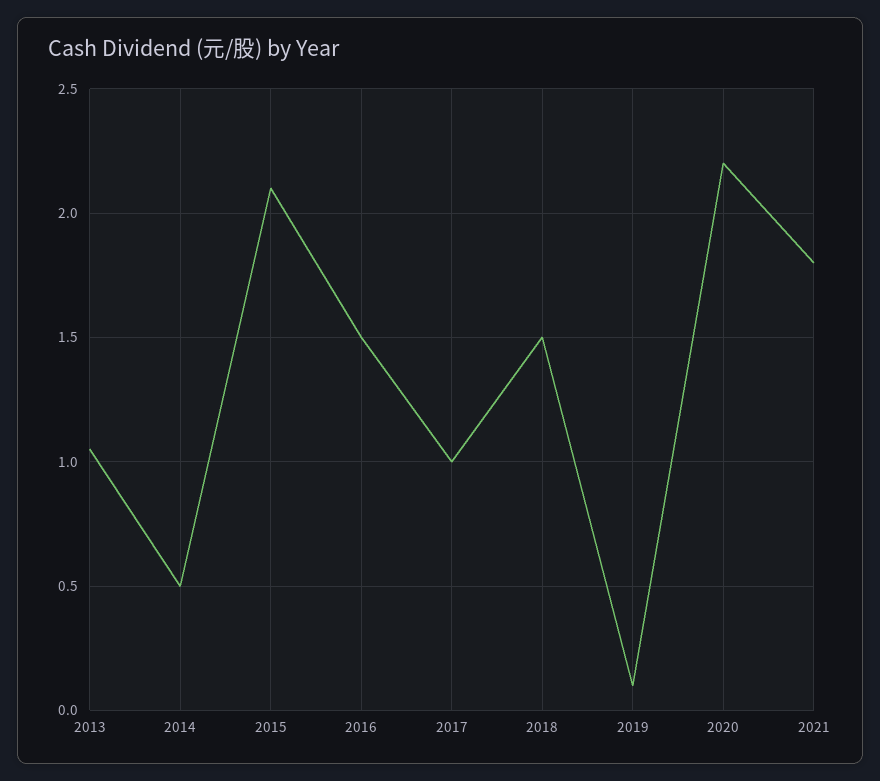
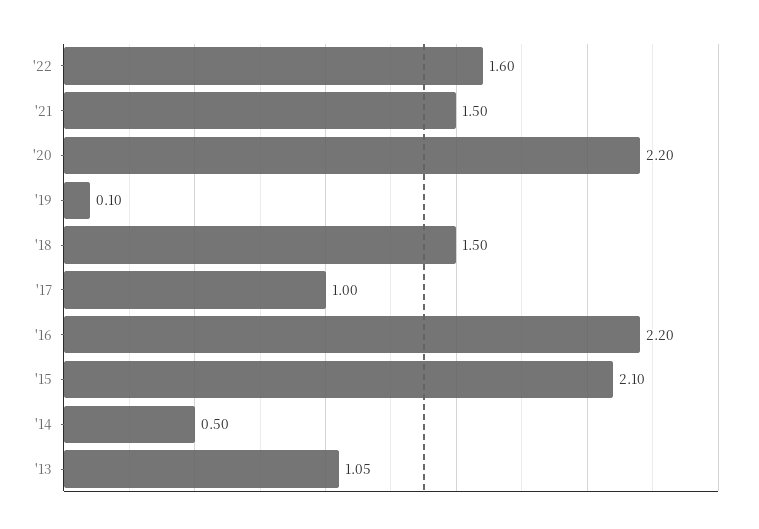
2016: 1.5 -> 2.2
2021: 1.8 -> 1.5
'22: none -> 1.6

